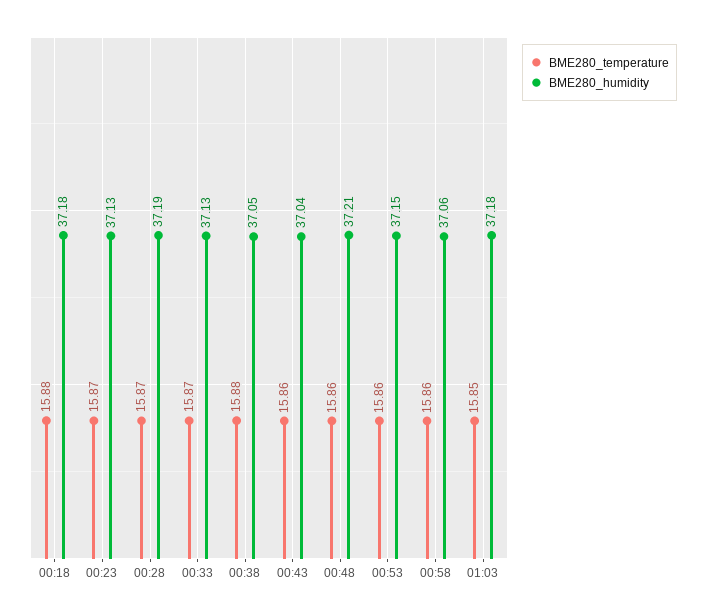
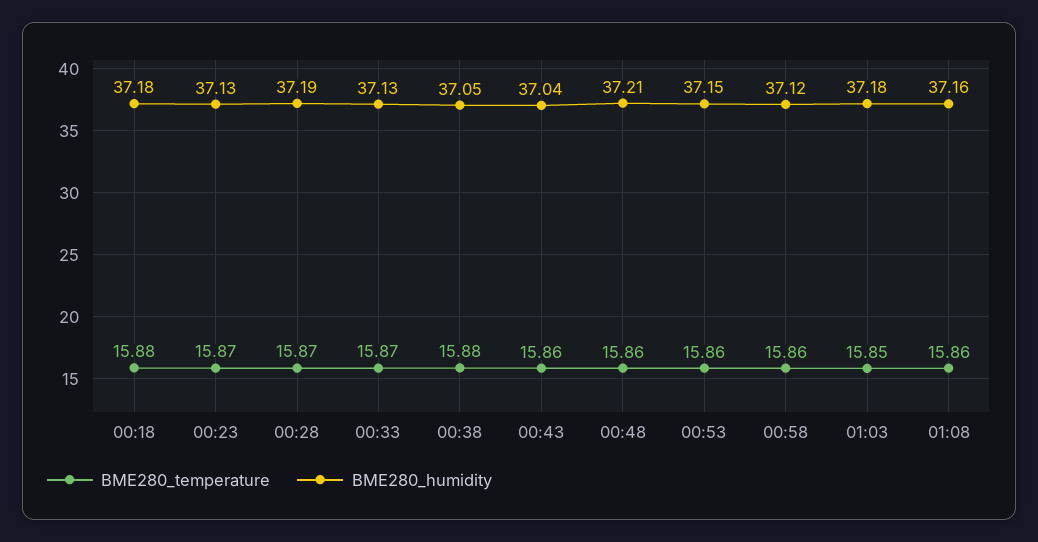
BME280_humidity, 00:58: 37.06 -> 37.12
BME280_temperature, 01:08: none -> 15.86
BME280_humidity, 01:08: none -> 37.16

